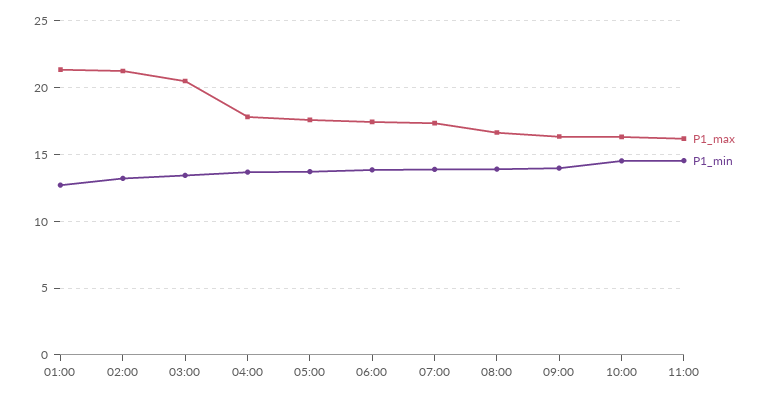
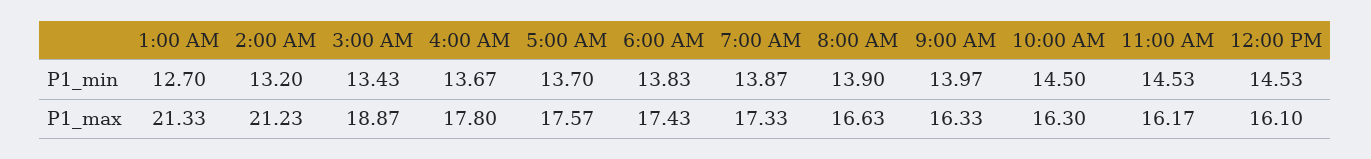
P1_max, 03:00: 20.5 -> 18.87
P1_min, 12:00 PM: none -> 14.53
P1_max, 12:00 PM: none -> 16.1

